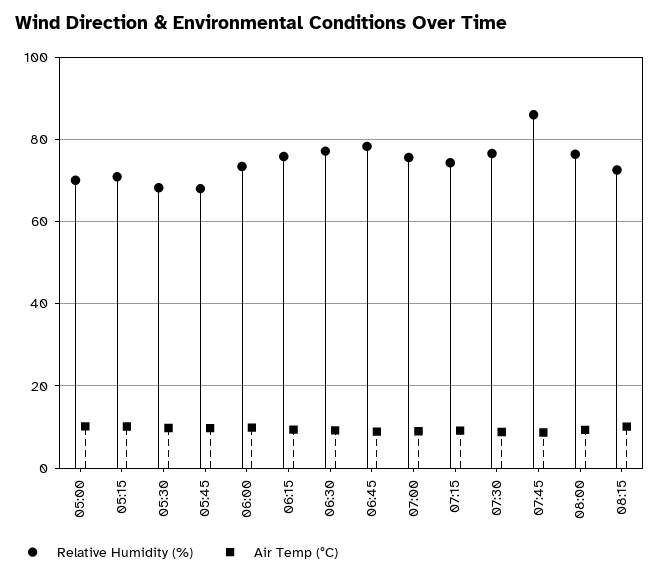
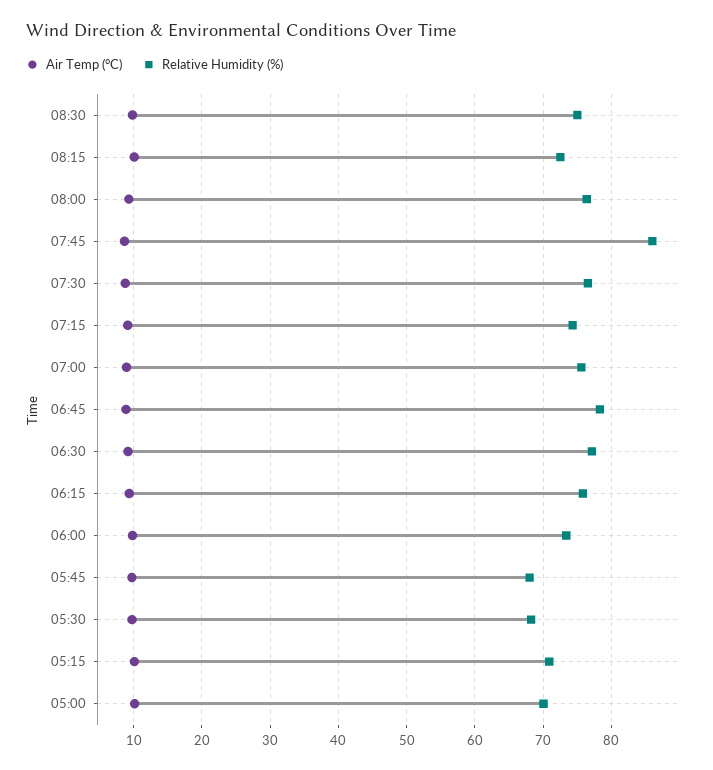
Air Temp (°C), 08:30: none -> 10
Relative Humidity (%), 08:30: none -> 75

